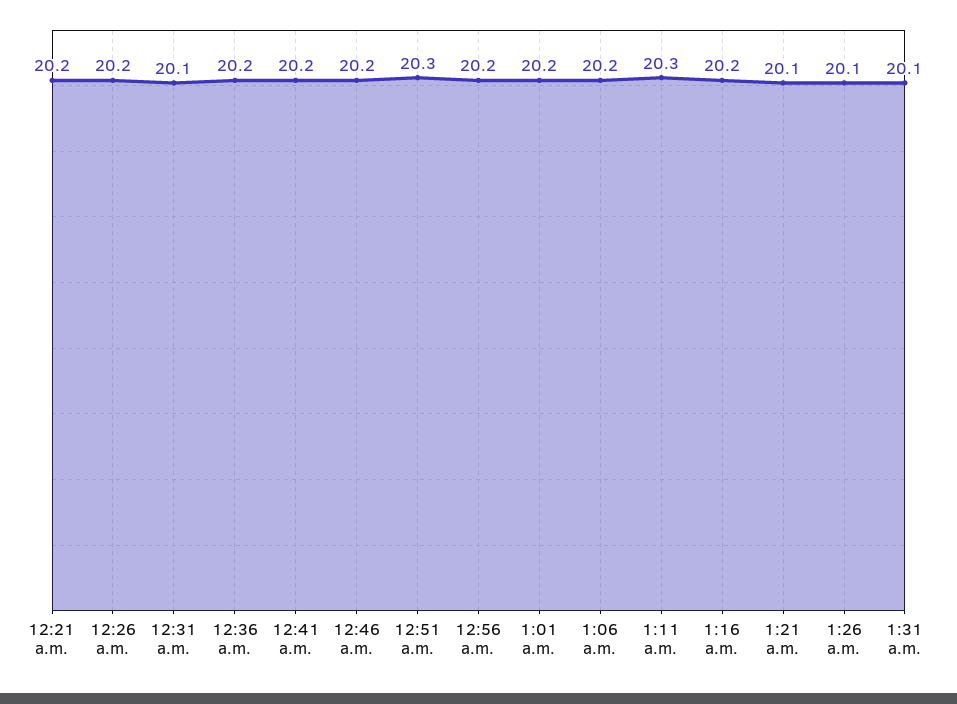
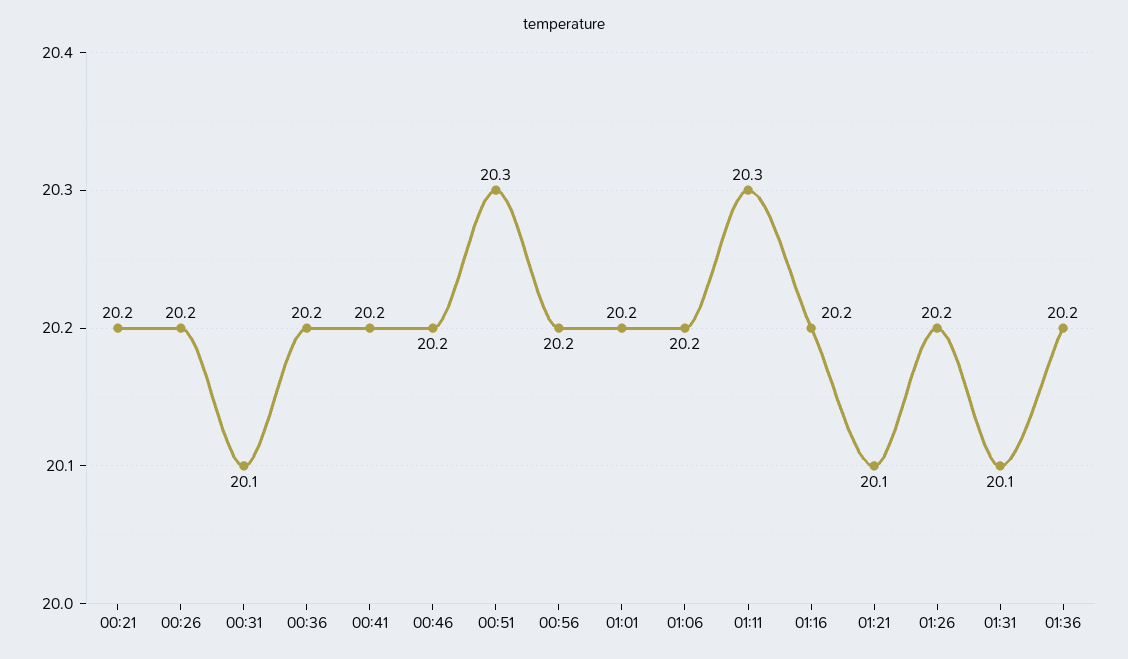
1:26 a.m.: 20.1 -> 20.2
01:36: none -> 20.2

